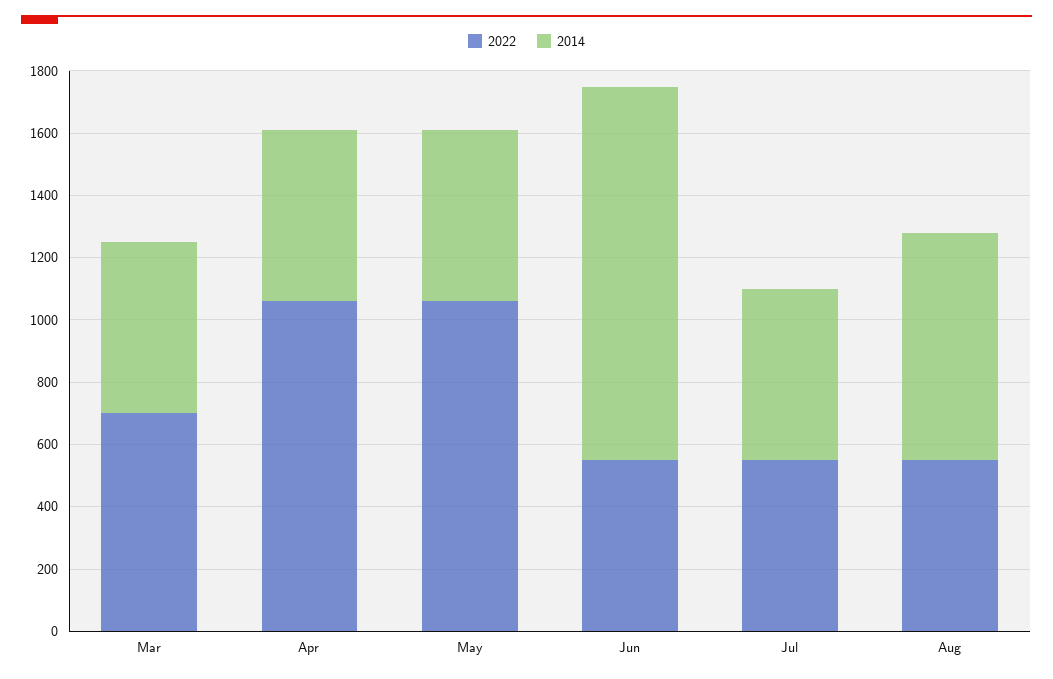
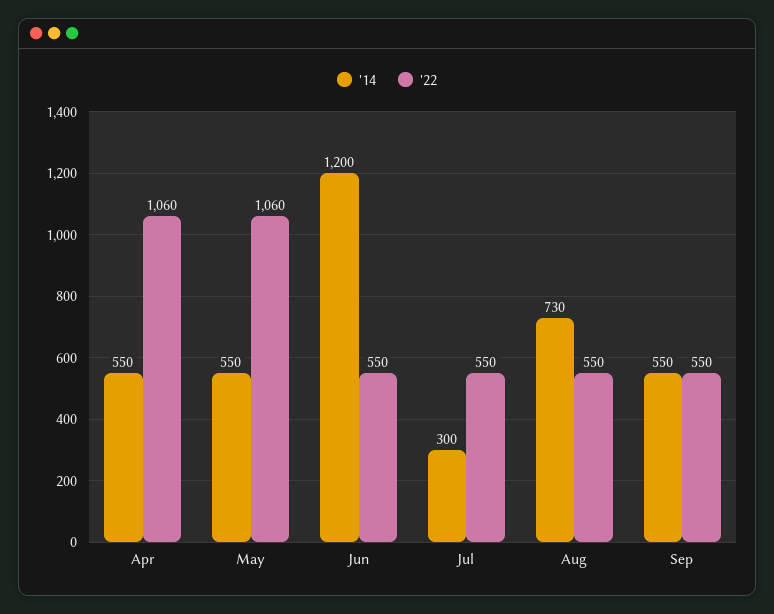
2022, Mar: 700 -> none
2014, Mar: 550 -> none
2014, Jul: 550 -> 300
2014, Sep: none -> 550
2022, Sep: none -> 550

